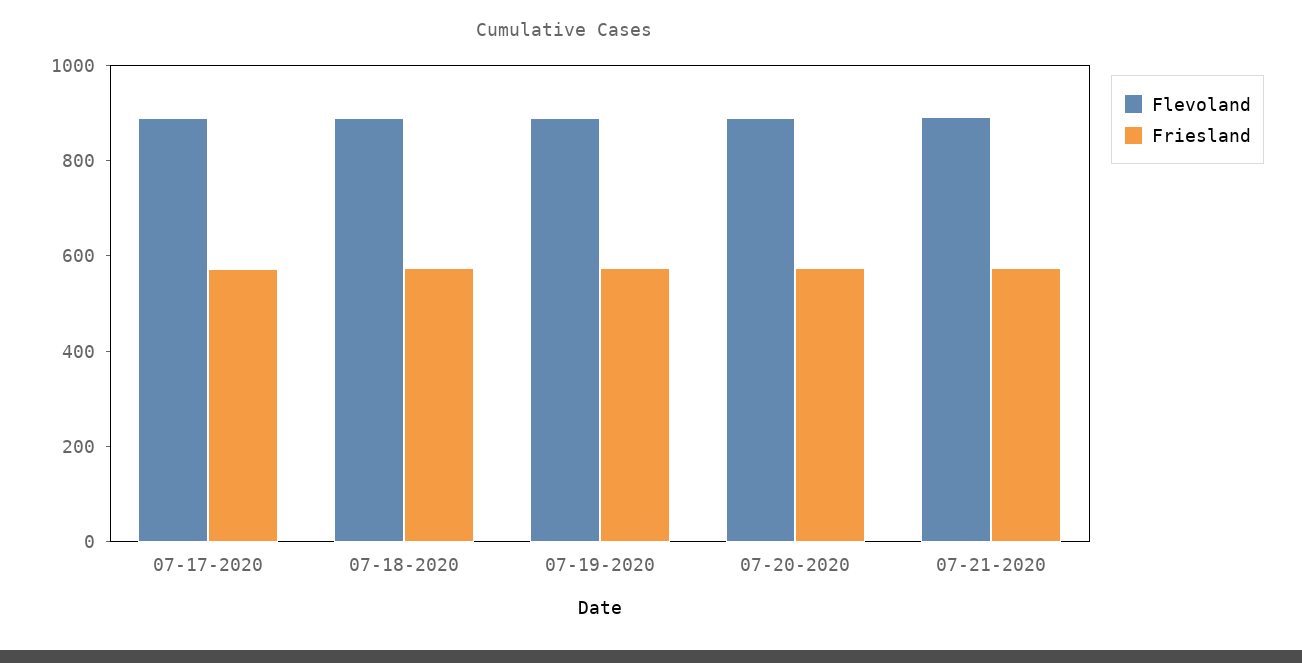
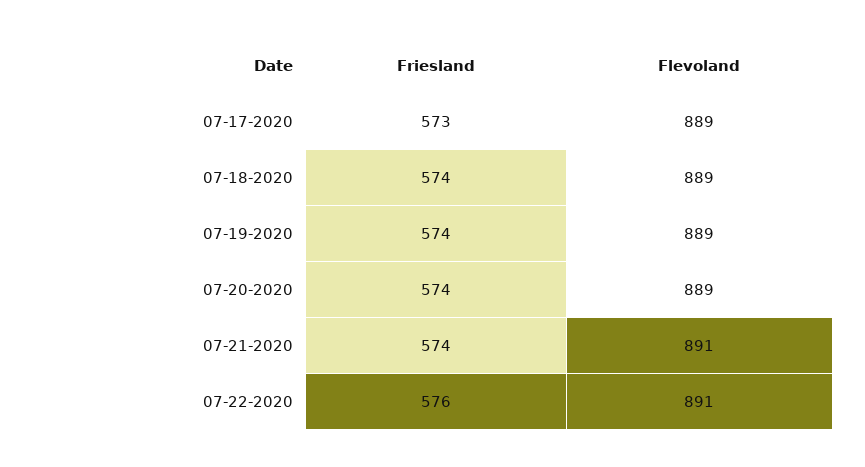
Friesland, 07-22-2020: none -> 576
Flevoland, 07-22-2020: none -> 891

